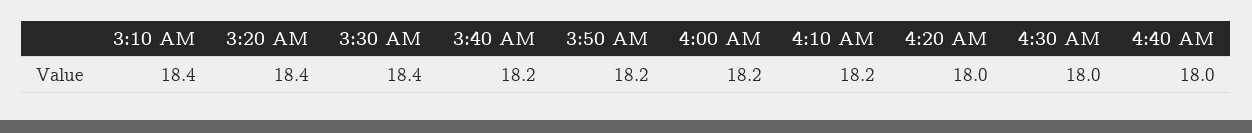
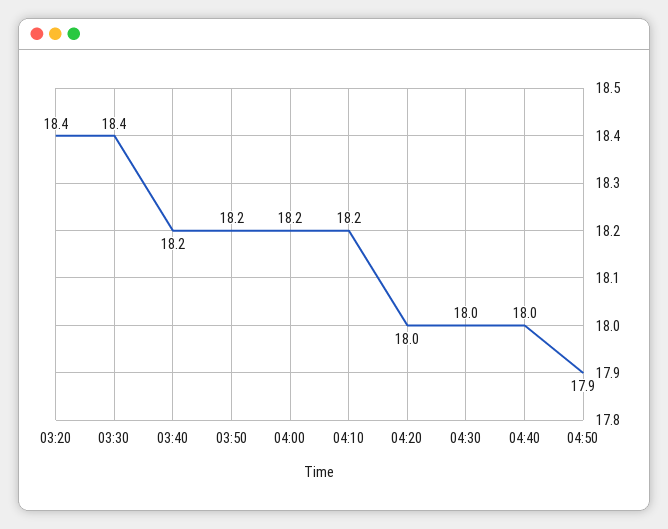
3:10 AM: 18.4 -> none
04:50: none -> 17.9

